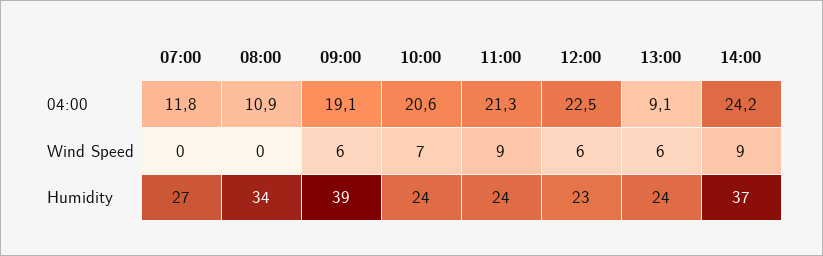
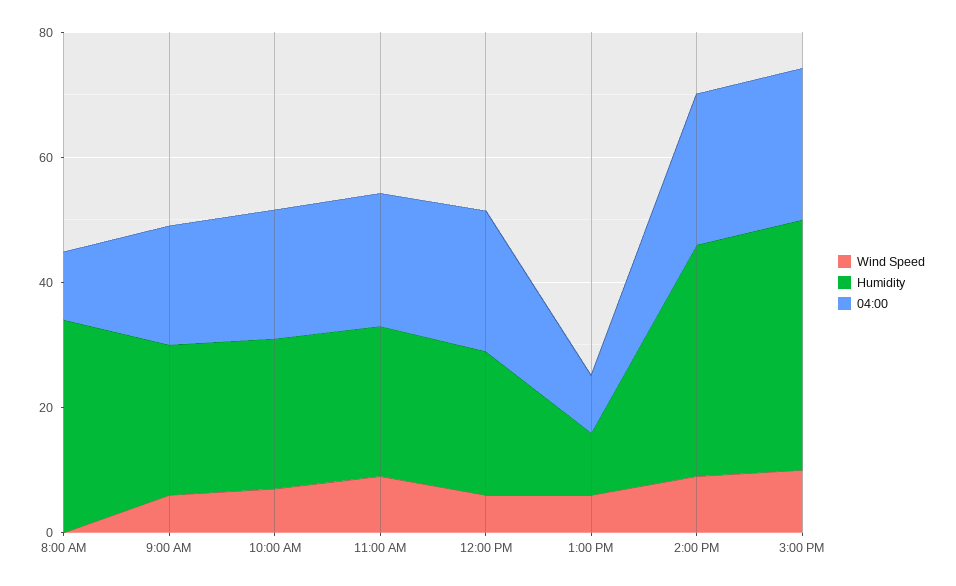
04:00, 07:00: 11.8 -> none
Wind Speed, 07:00: 0 -> none
Humidity, 07:00: 27 -> none
Humidity, 09:00: 39 -> 25
Humidity, 13:00: 24 -> 10
Wind Speed, 3:00 PM: none -> 10
Humidity, 3:00 PM: none -> 40
04:00, 3:00 PM: none -> 25

